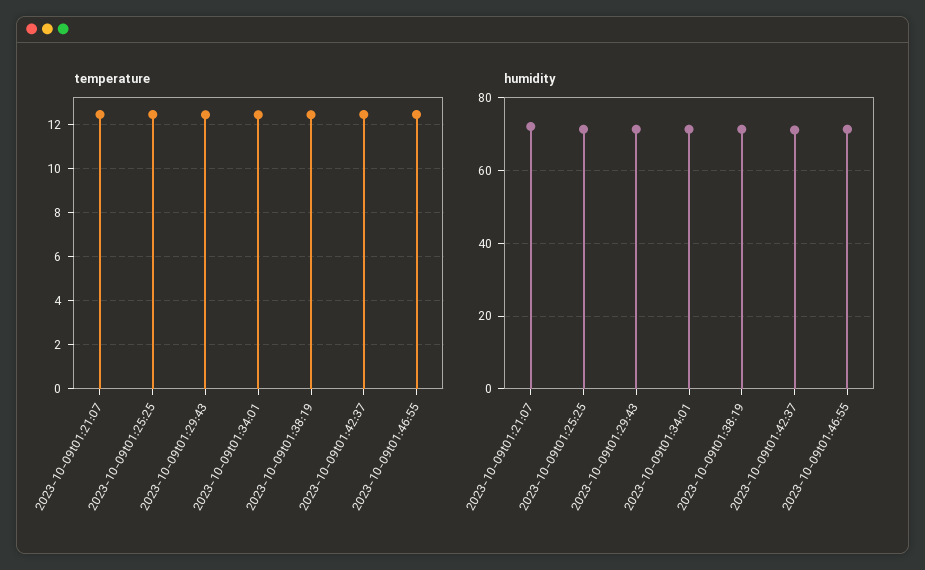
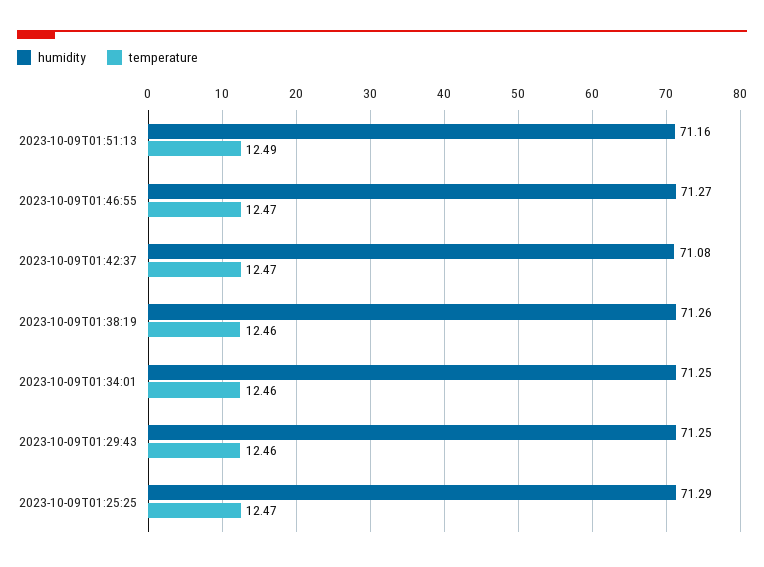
temperature, 2023-10-09t01:21:07: 12.5 -> none
humidity, 2023-10-09t01:21:07: 72 -> none
humidity, 2023-10-09T01:51:13: none -> 71.16
temperature, 2023-10-09T01:51:13: none -> 12.49

